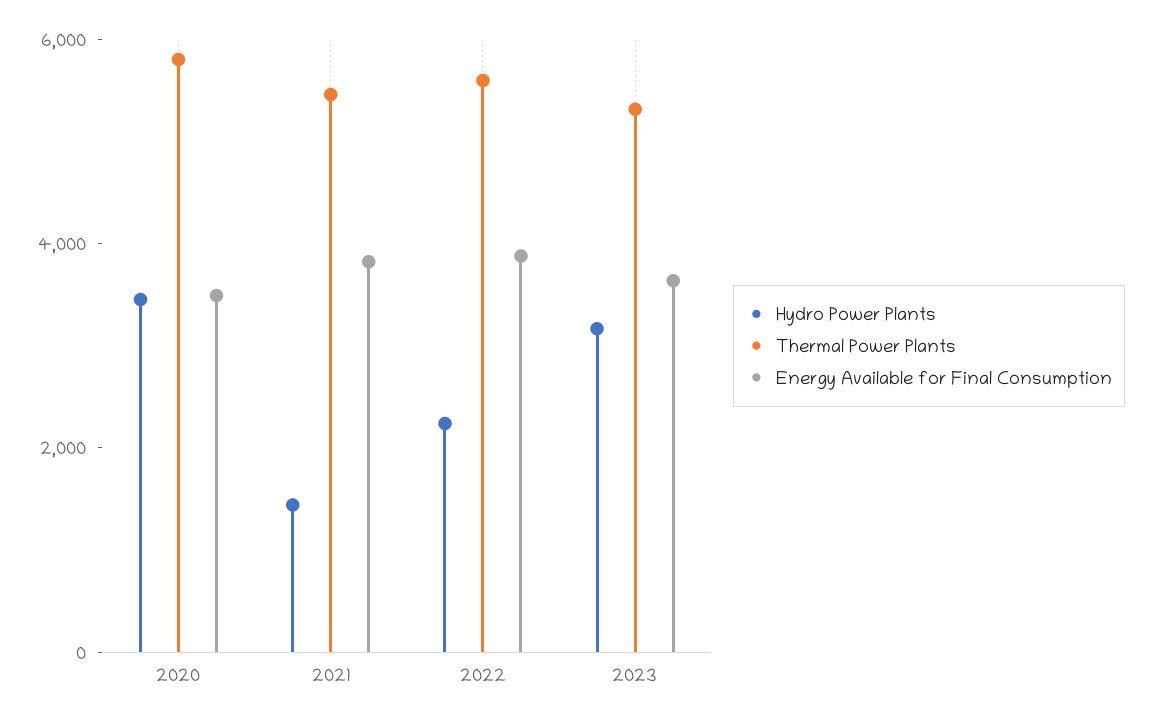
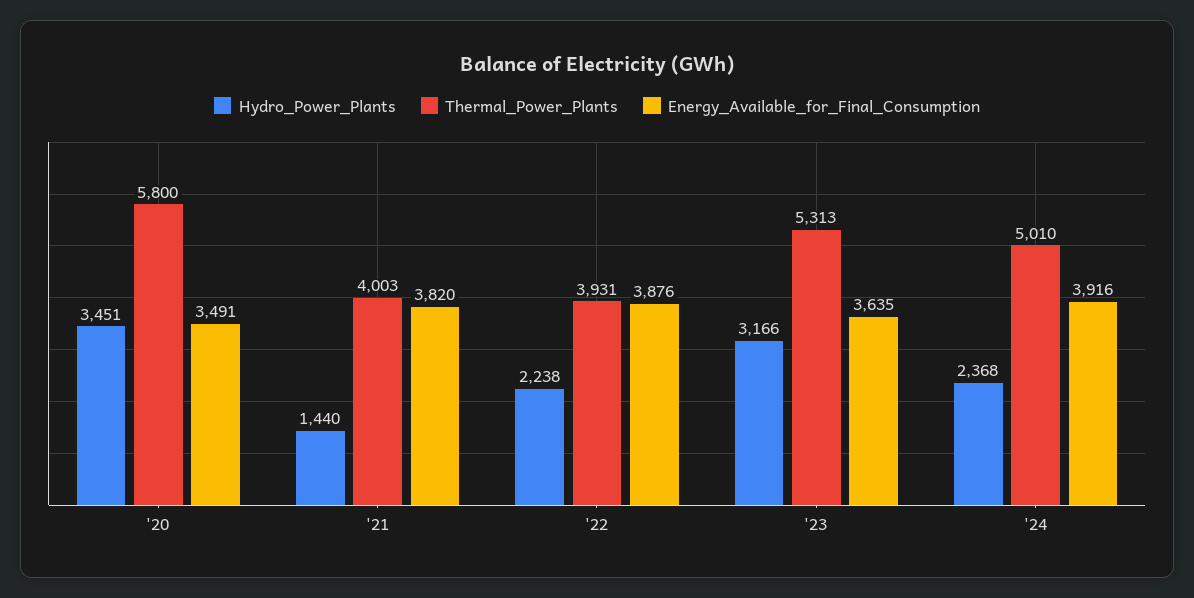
Thermal Power Plants, 2021: 5500 -> 4003
Thermal Power Plants, 2022: 5500 -> 3931
Hydro Power Plants, '24: none -> 2368
Thermal Power Plants, '24: none -> 5010
Energy Available for Final Consumption, '24: none -> 3916

